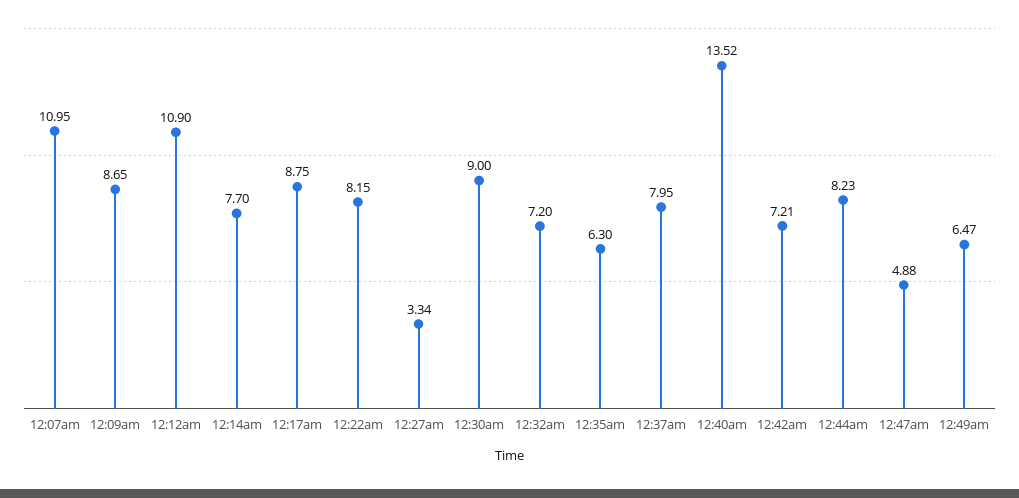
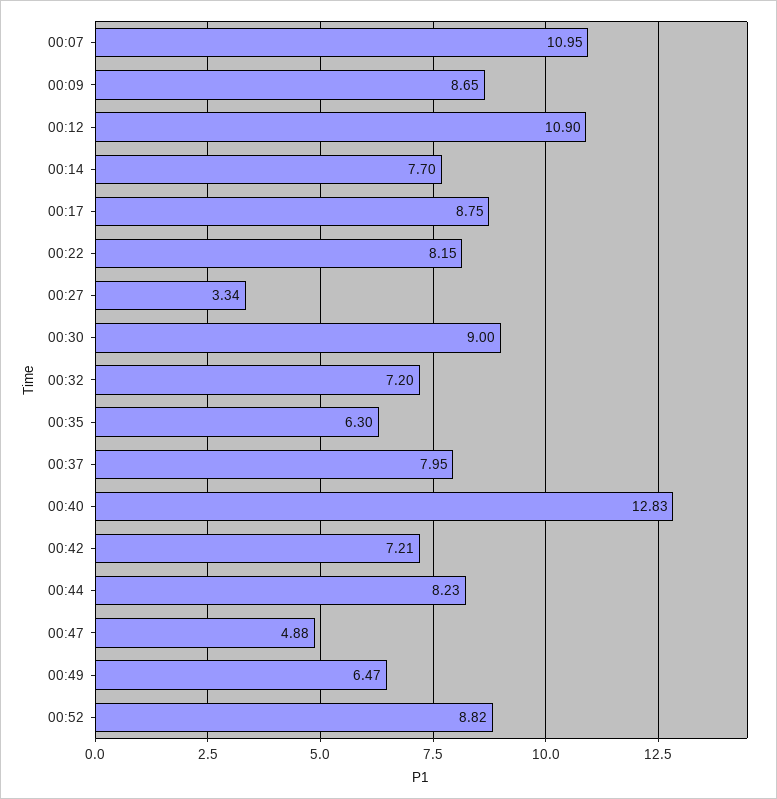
12:40am: 13.52 -> 12.83
00:52: none -> 8.82

